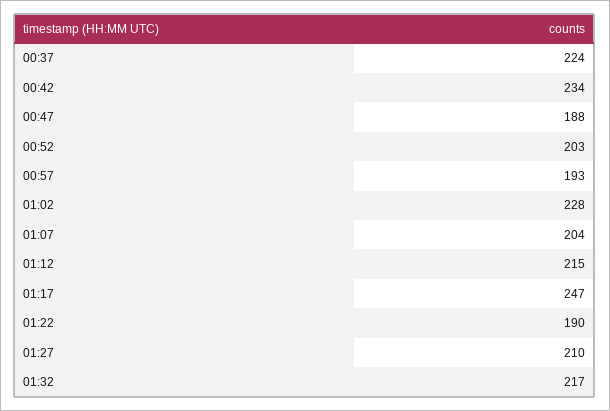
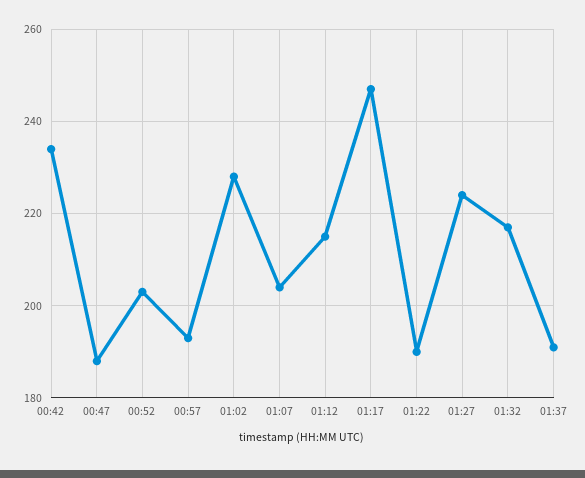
00:37: 224 -> none
01:27: 210 -> 225
01:37: none -> 190

